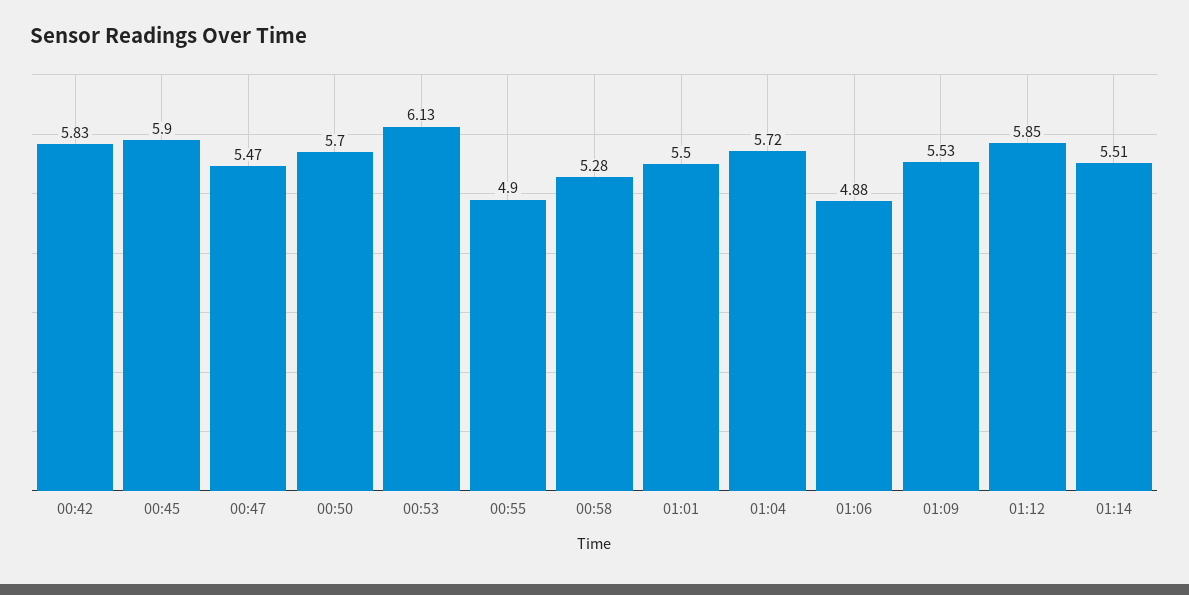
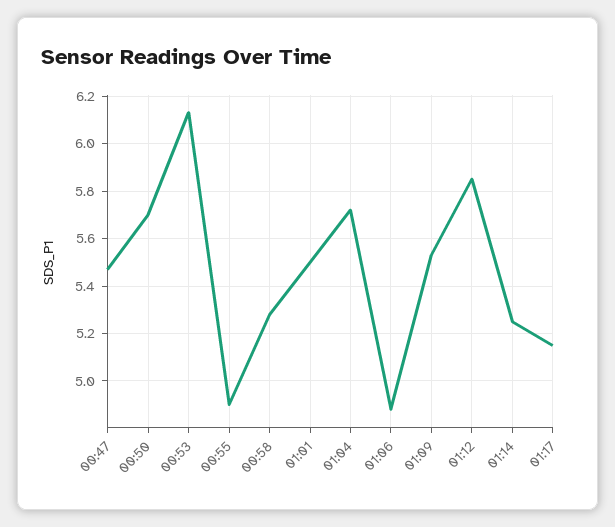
00:42: 5.83 -> none
00:45: 5.9 -> none
01:14: 5.51 -> 5.25
01:17: none -> 5.15

